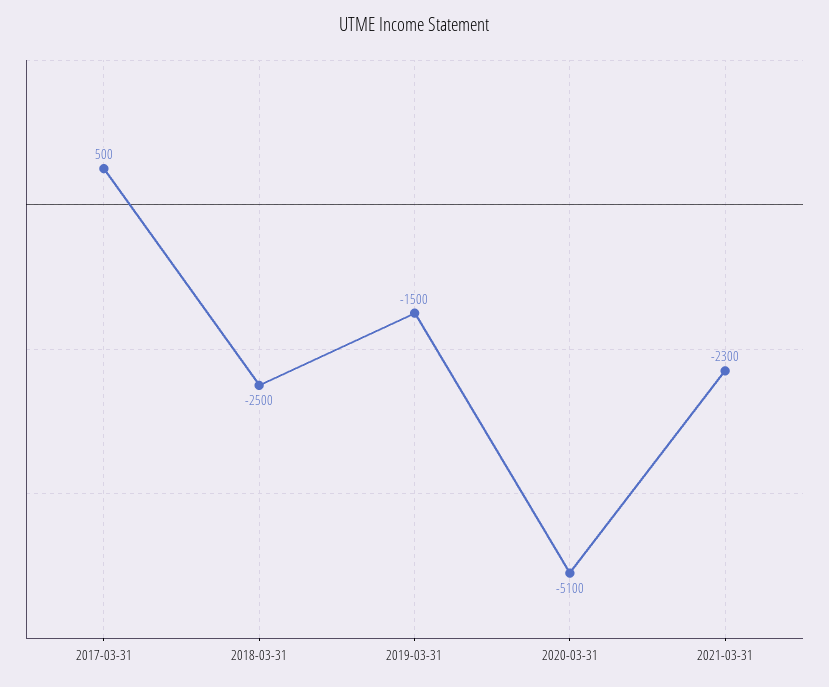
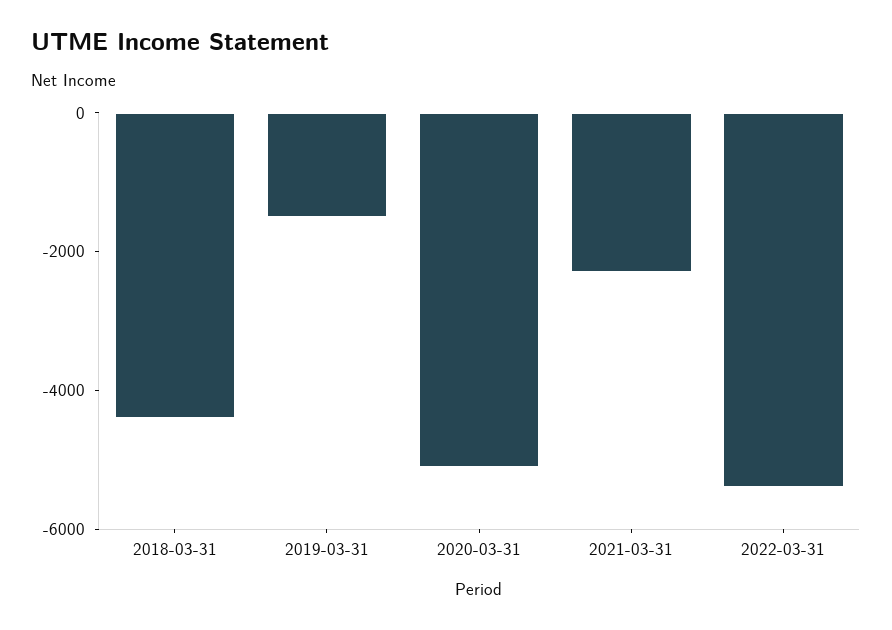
2017-03-31: 500 -> none
2018-03-31: -2500 -> -4500
2022-03-31: none -> -5500

